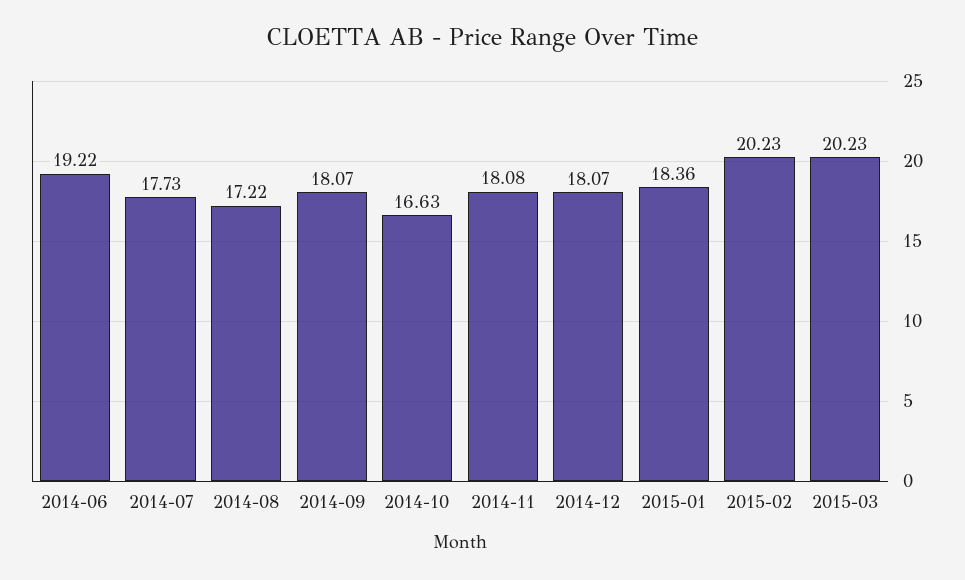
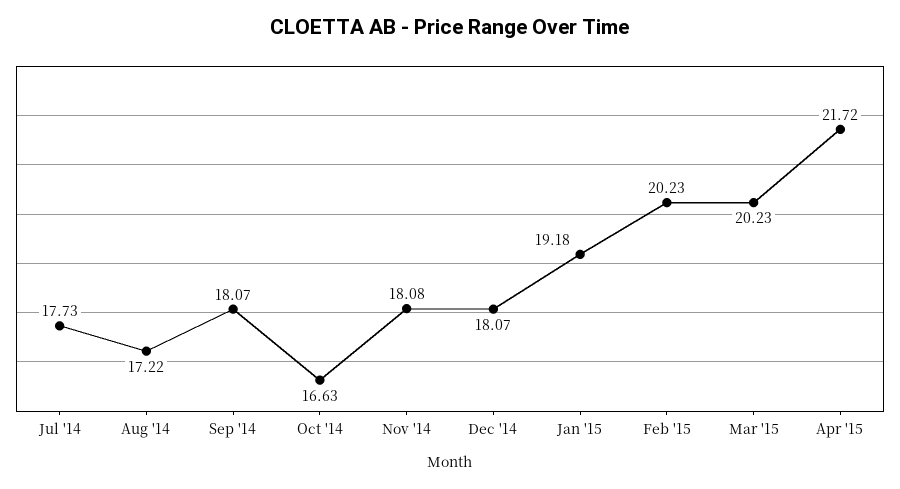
2014-06: 19.22 -> none
2015-01: 18.36 -> 19.18
Apr '15: none -> 21.72

